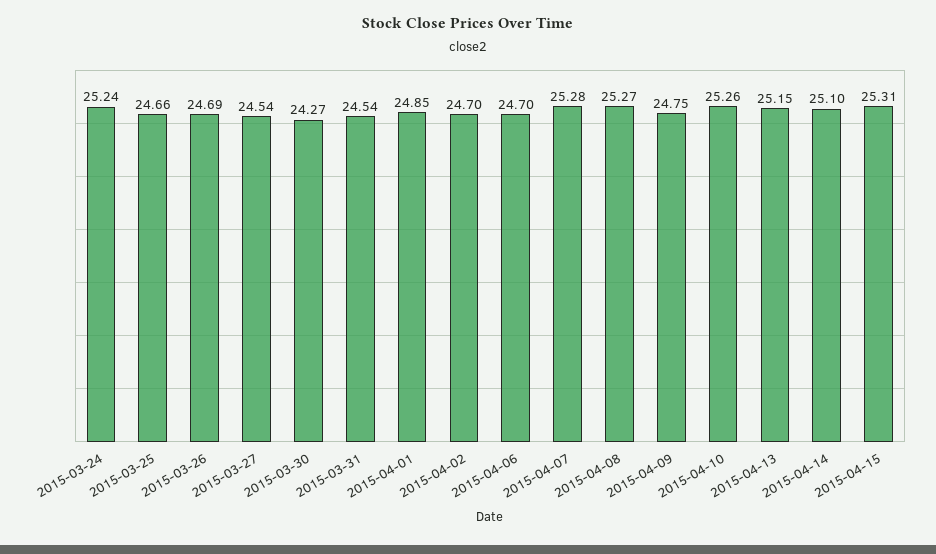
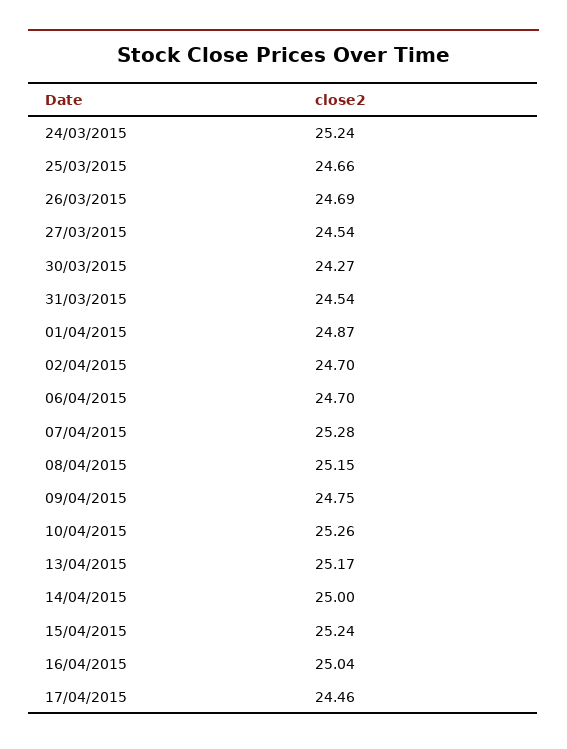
2015-04-01: 24.85 -> 24.87
2015-04-08: 25.27 -> 25.15
2015-04-13: 25.15 -> 25.17
2015-04-14: 25.1 -> 25
2015-04-15: 25.31 -> 25.24
16/04/2015: none -> 25.04
17/04/2015: none -> 24.46

